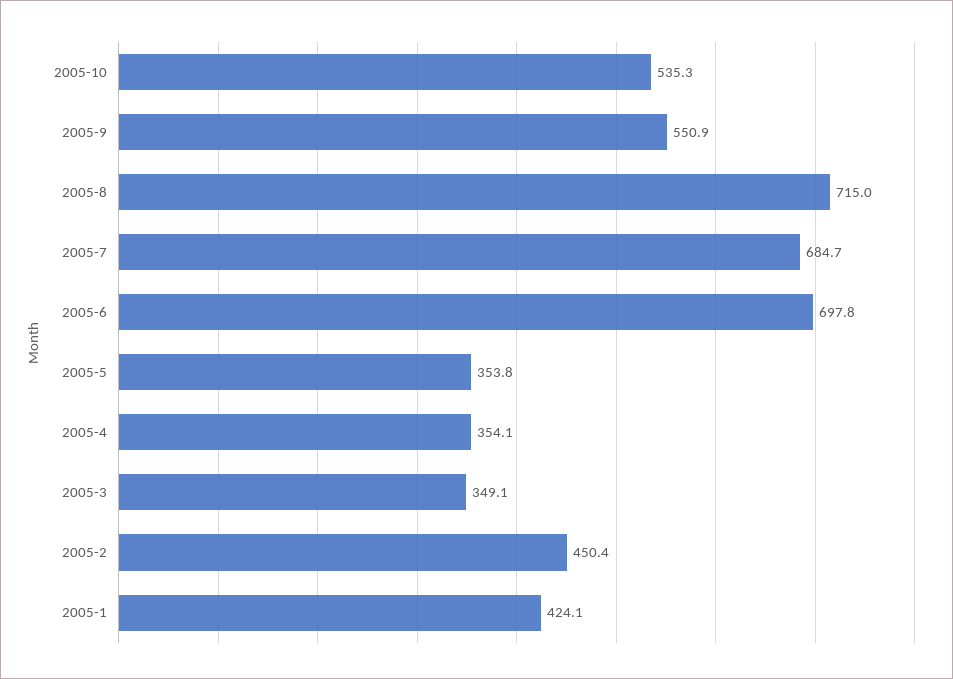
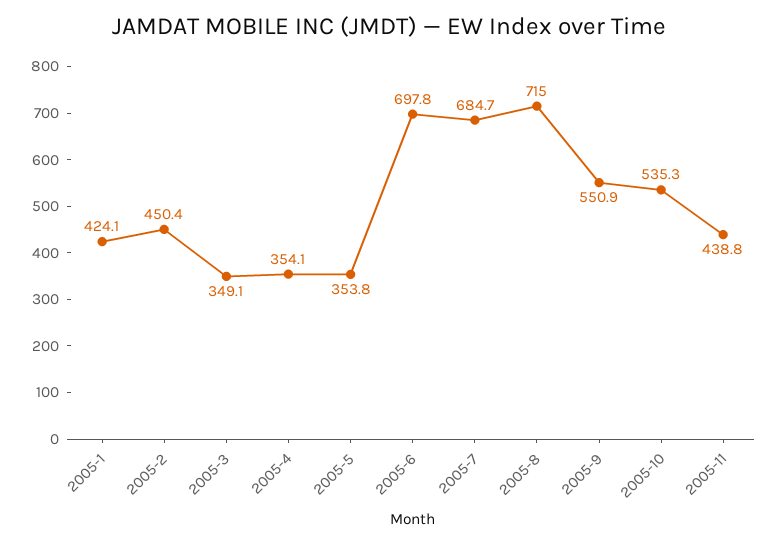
2005-11: none -> 438.8

